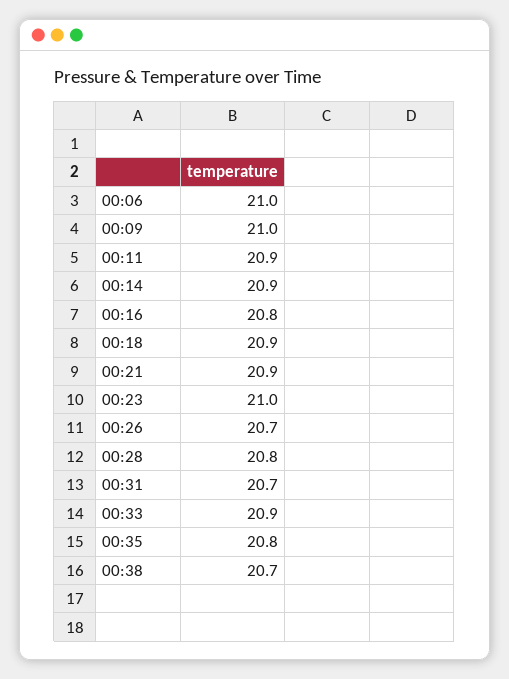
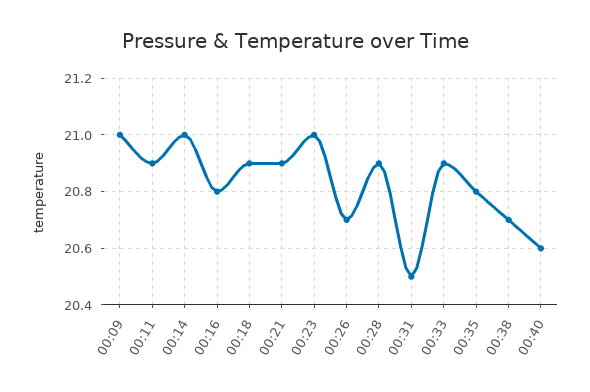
00:06: 21 -> none
00:14: 20.9 -> 21
00:28: 20.8 -> 20.9
00:31: 20.7 -> 20.5
00:40: none -> 20.6

